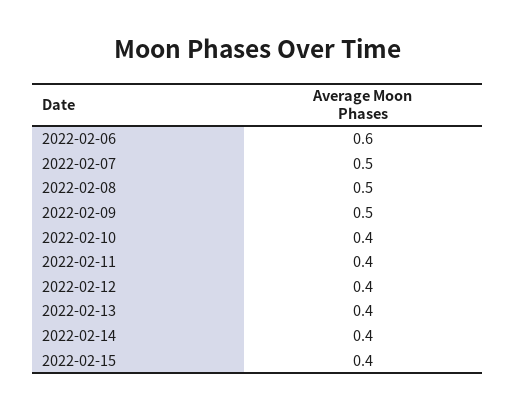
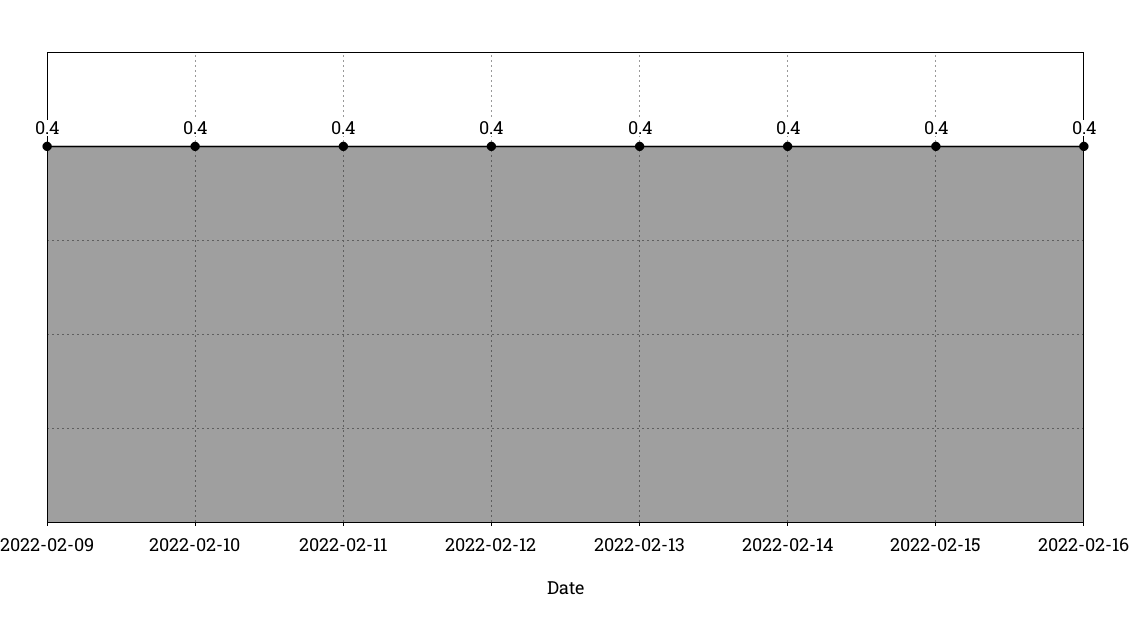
2022-02-06: 0.6 -> none
2022-02-07: 0.5 -> none
2022-02-08: 0.5 -> none
2022-02-09: 0.5 -> 0.4
2022-02-16: none -> 0.4

